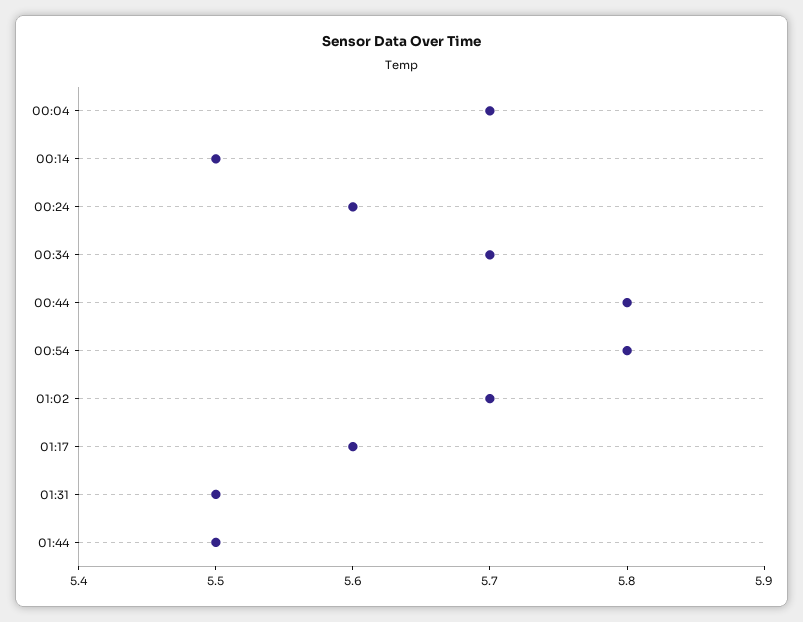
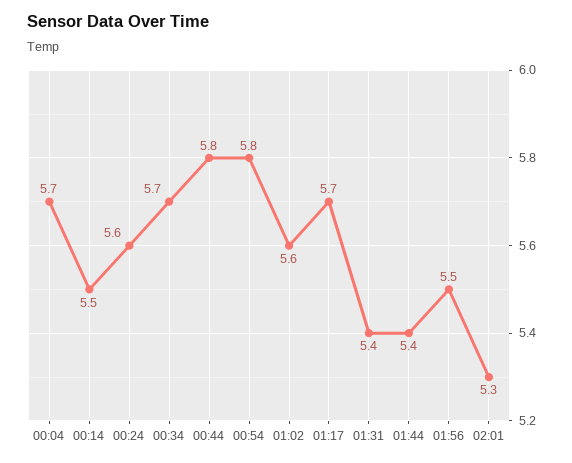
01:02: 5.7 -> 5.6
01:17: 5.6 -> 5.7
01:31: 5.5 -> 5.4
01:44: 5.5 -> 5.4
01:56: none -> 5.5
02:01: none -> 5.3

